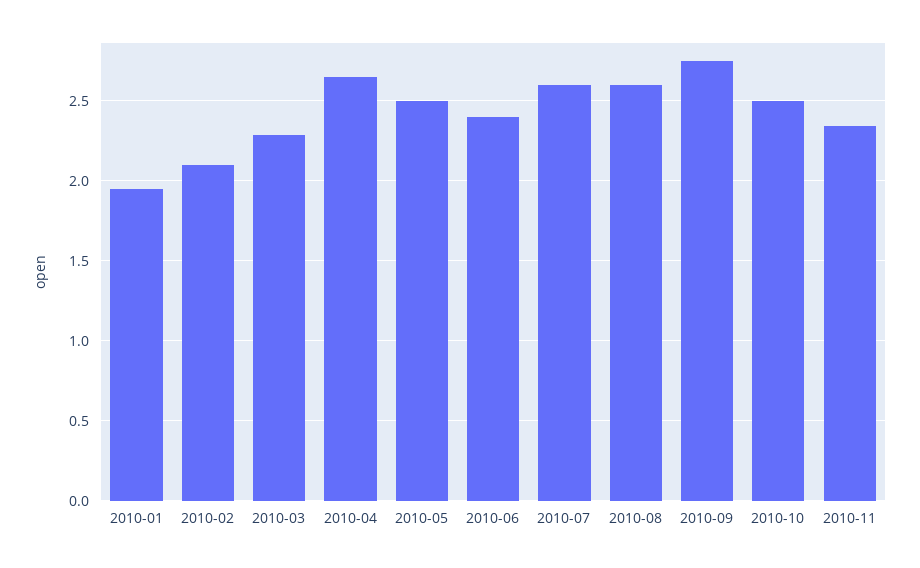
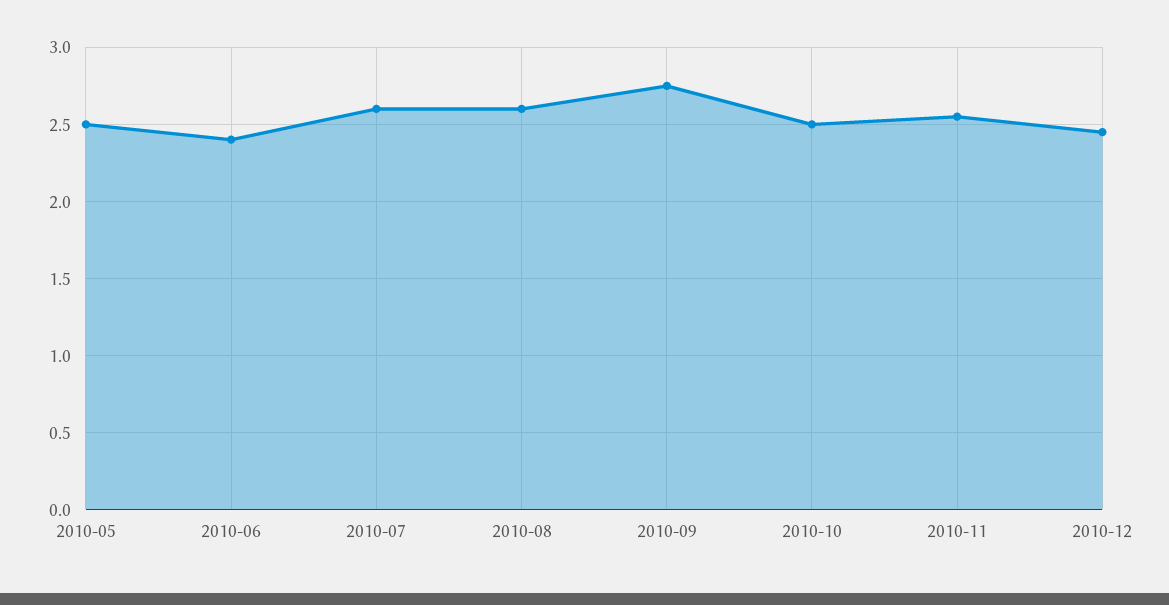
2010-01: 1.95 -> none
2010-02: 2.1 -> none
2010-03: 2.3 -> none
2010-04: 2.65 -> none
2010-11: 2.35 -> 2.55
2010-12: none -> 2.45

